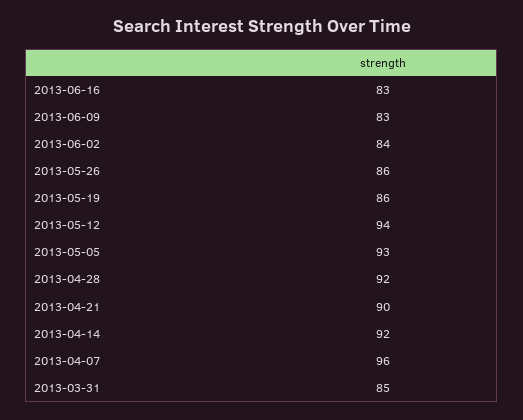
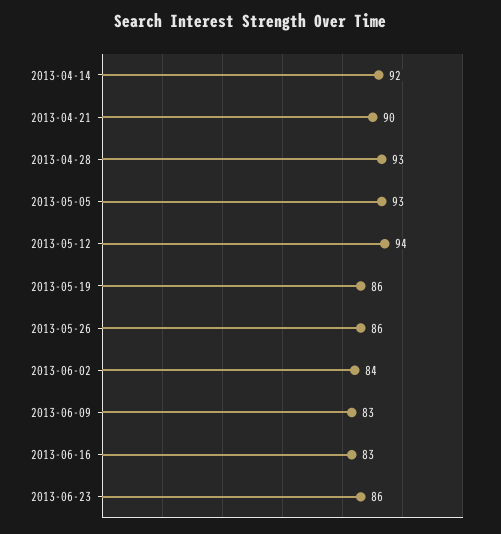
2013-04-28: 92 -> 93
2013-04-07: 96 -> none
2013-03-31: 85 -> none
2013-06-23: none -> 86

